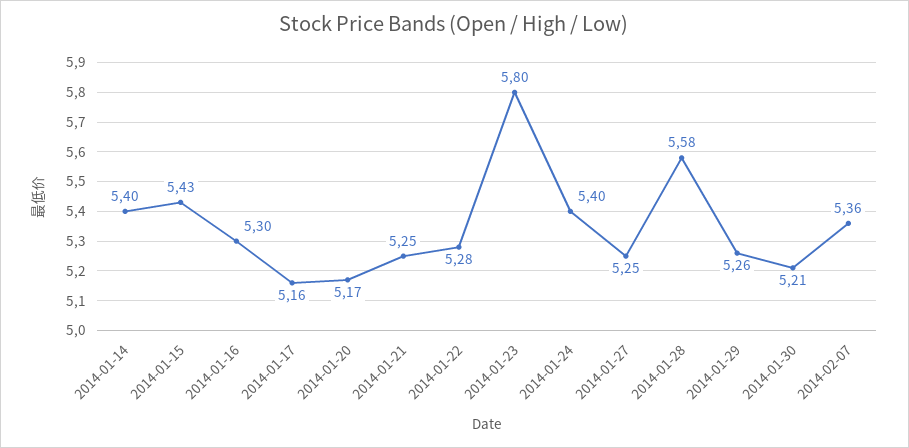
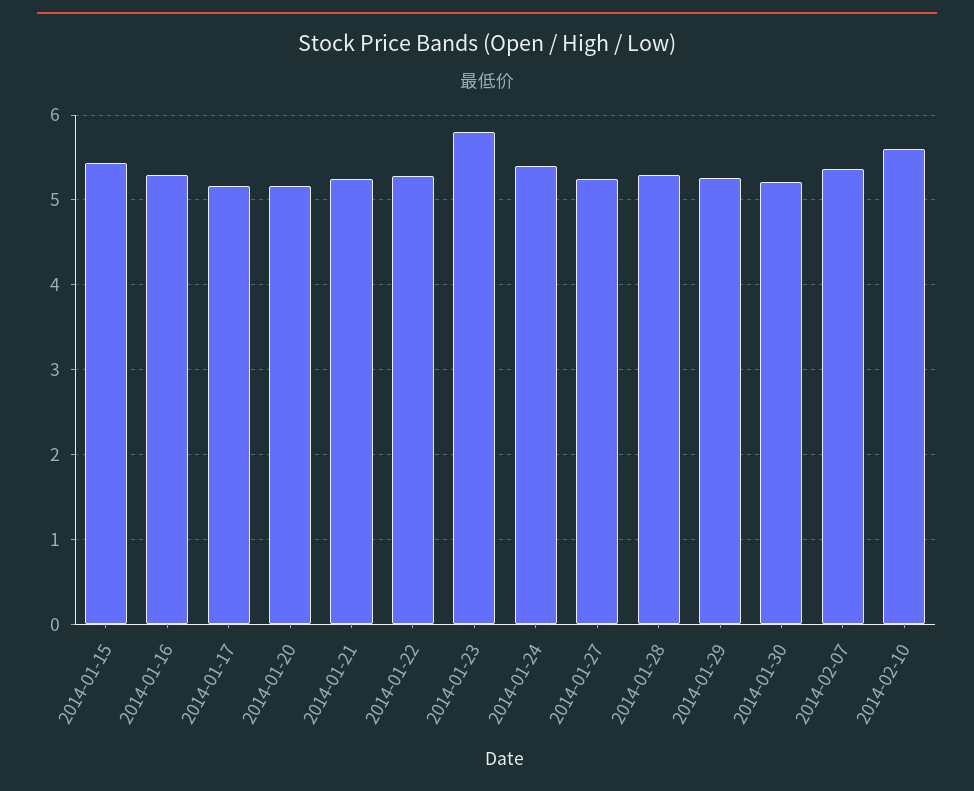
2014-01-14: 5.4 -> none
2014-01-28: 5.58 -> 5.3
2014-02-10: none -> 5.6

